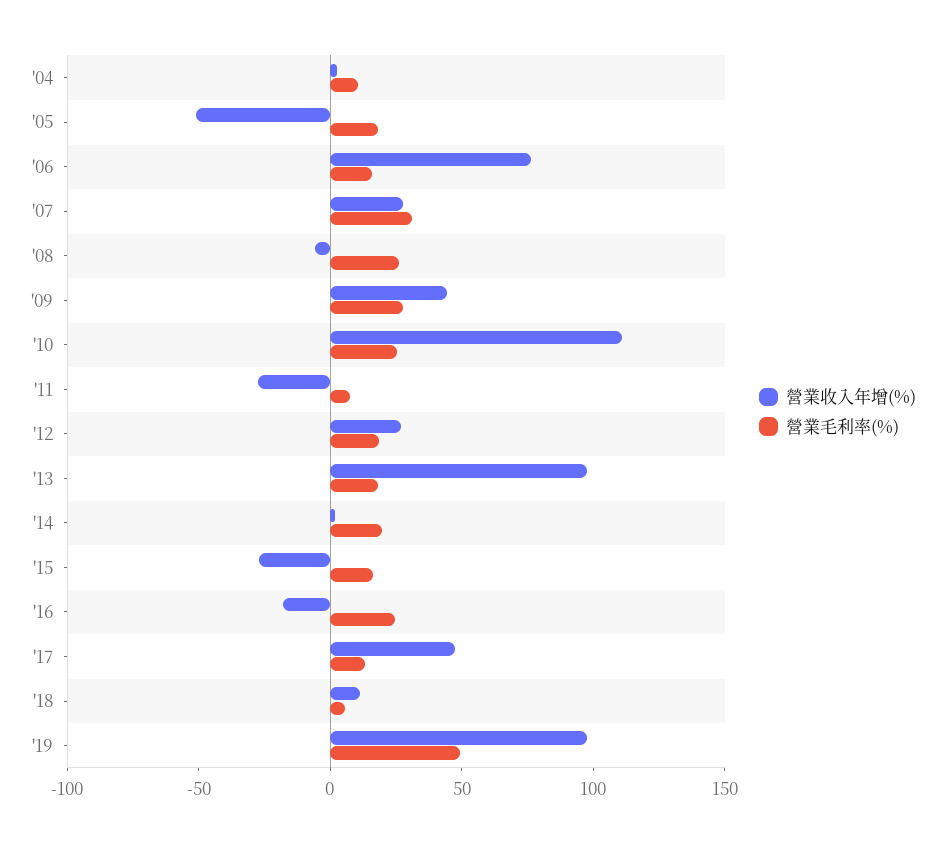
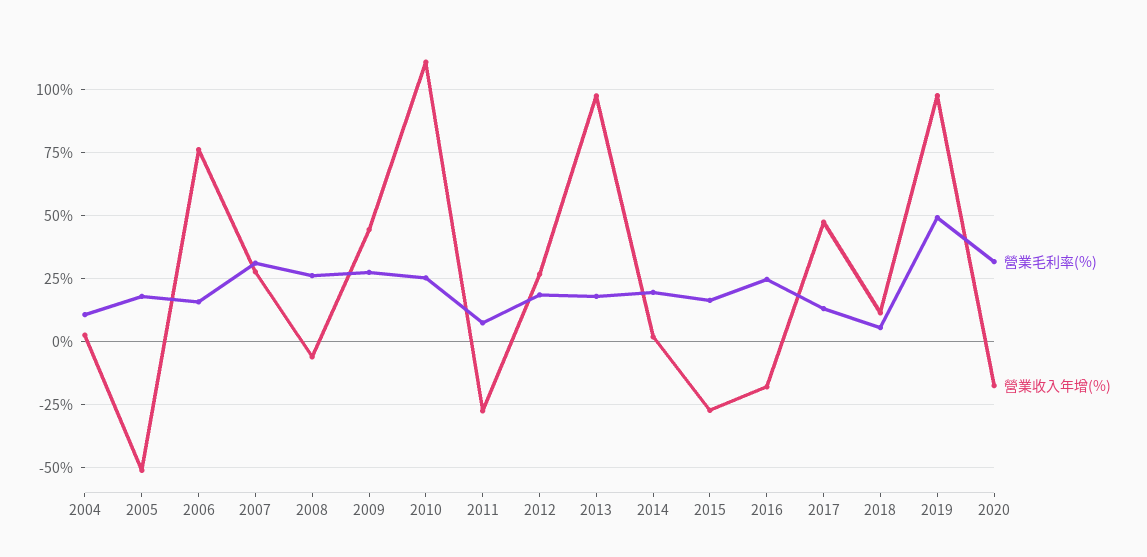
營業毛利率(%), 2020: none -> 32.5
營業收入年增(%), 2020: none -> -17.5

